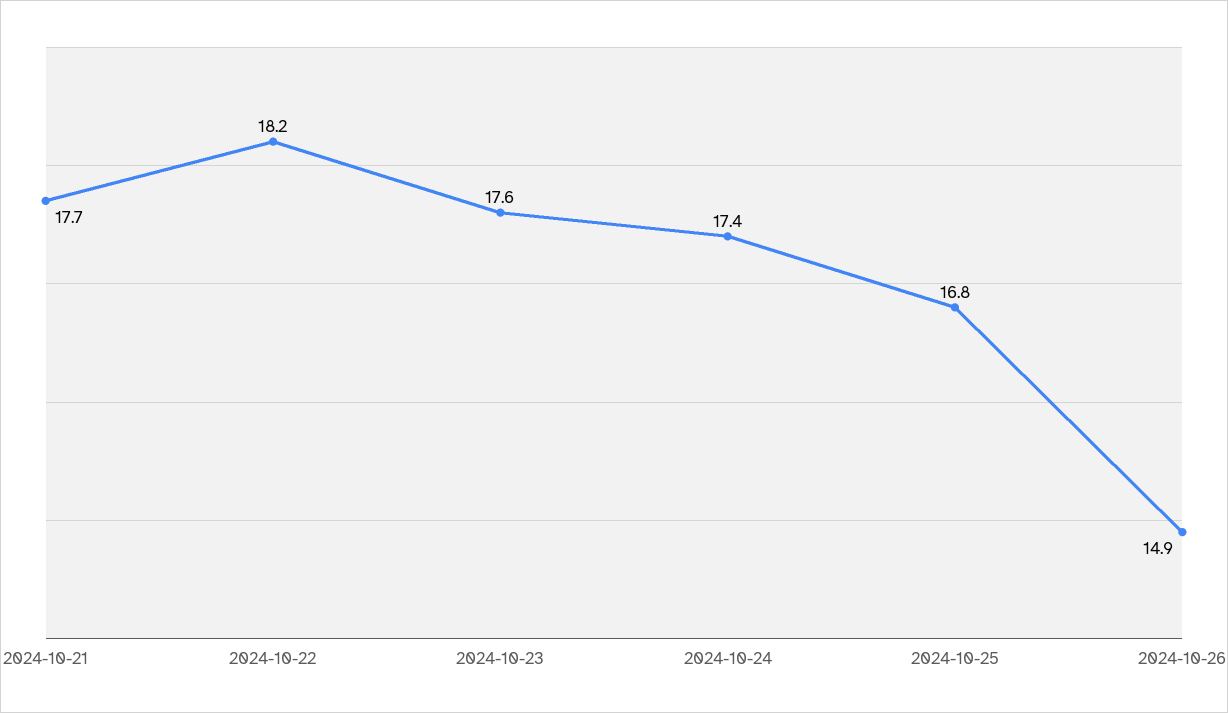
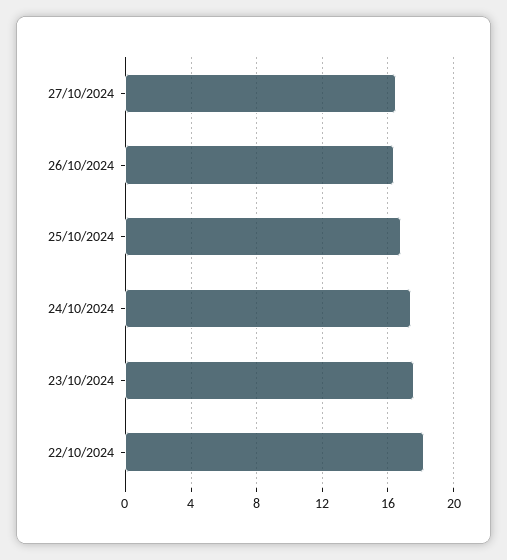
2024-10-21: 17.7 -> none
2024-10-26: 14.9 -> 16.5
27/10/2024: none -> 16.5

